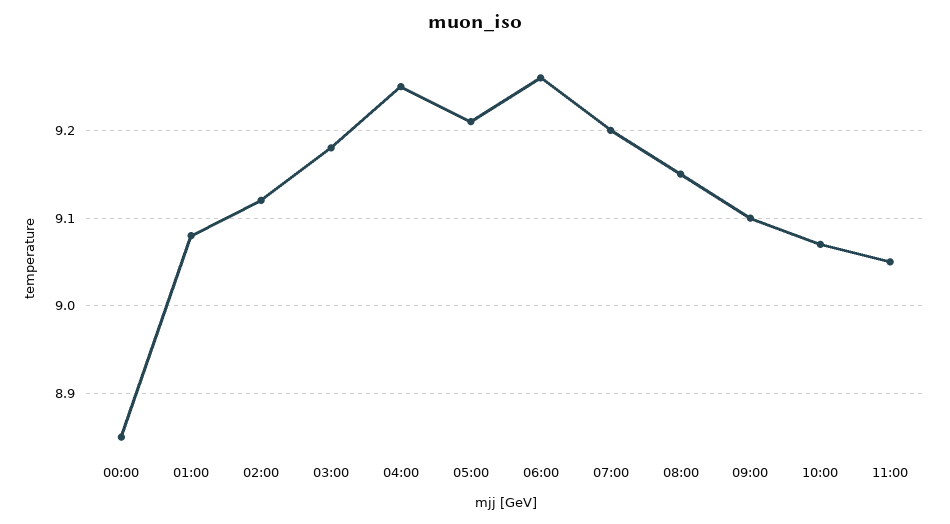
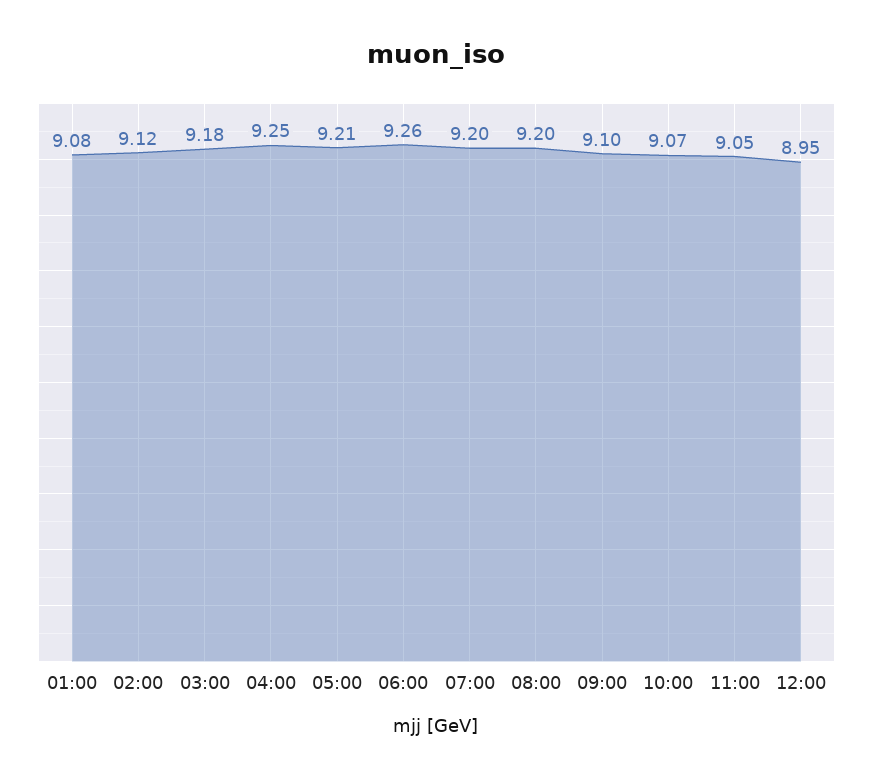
00:00: 8.85 -> none
08:00: 9.15 -> 9.2
12:00: none -> 8.95

